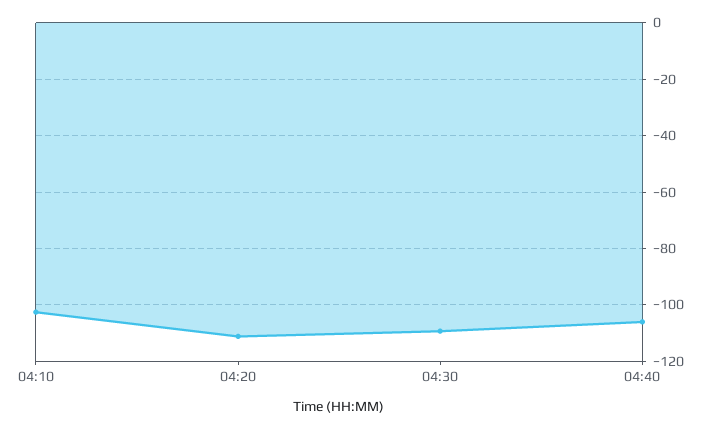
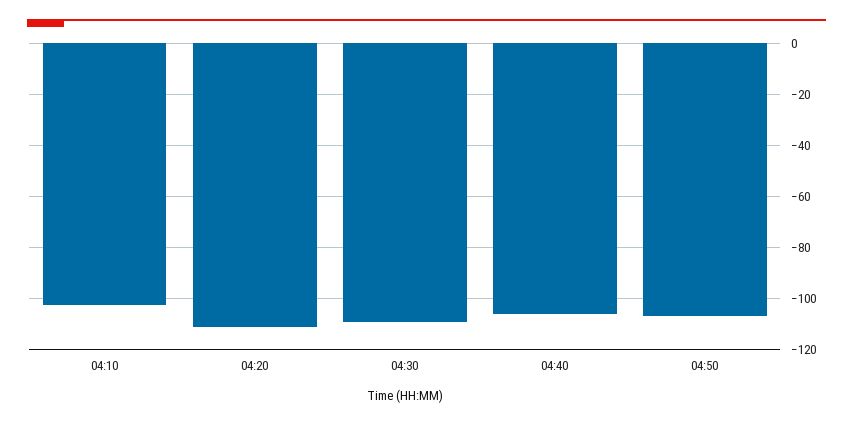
04:50: none -> -107.5

